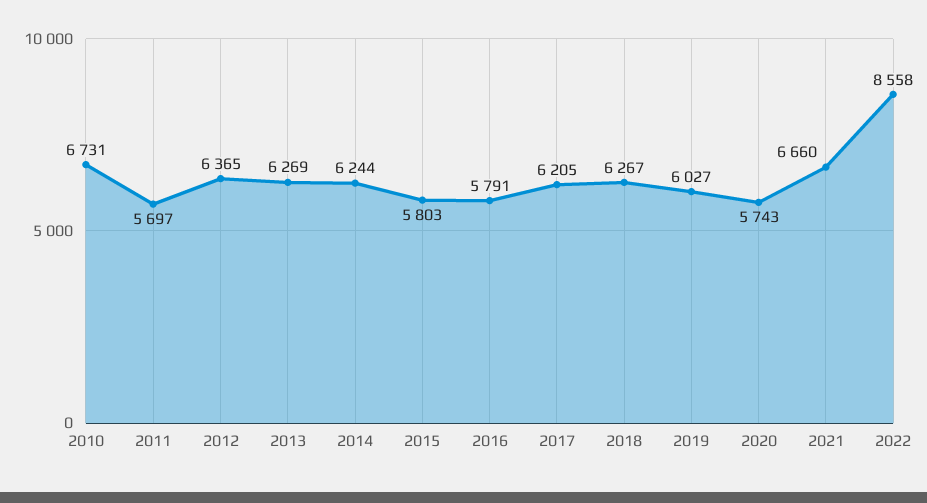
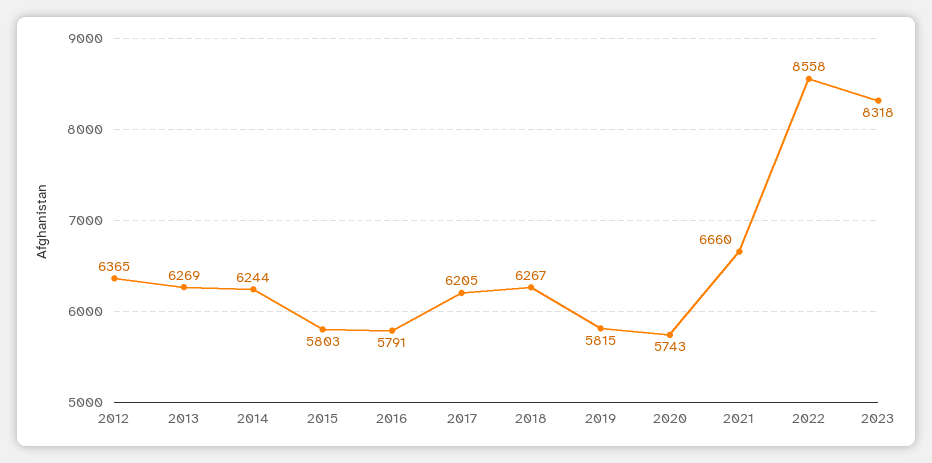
2010: 6731 -> none
2011: 5697 -> none
2019: 6027 -> 5815
2023: none -> 8318

